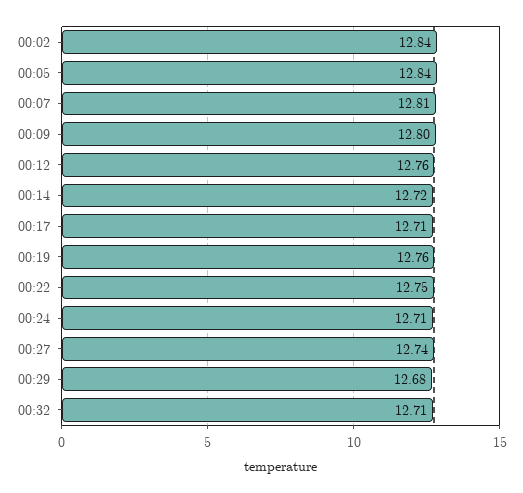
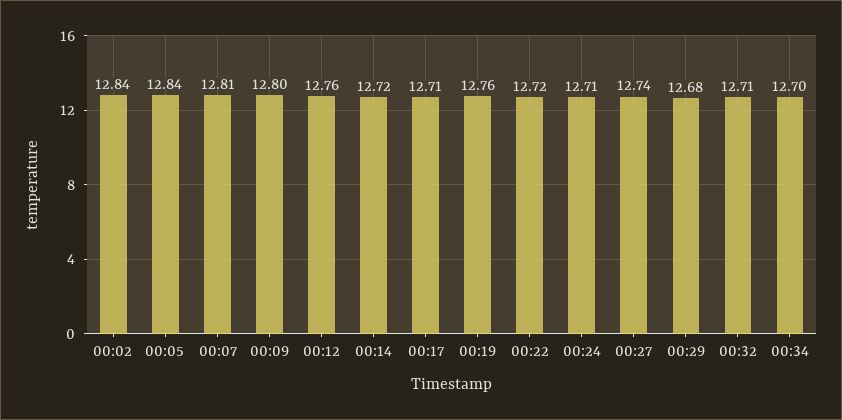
00:22: 12.75 -> 12.72
00:34: none -> 12.7

